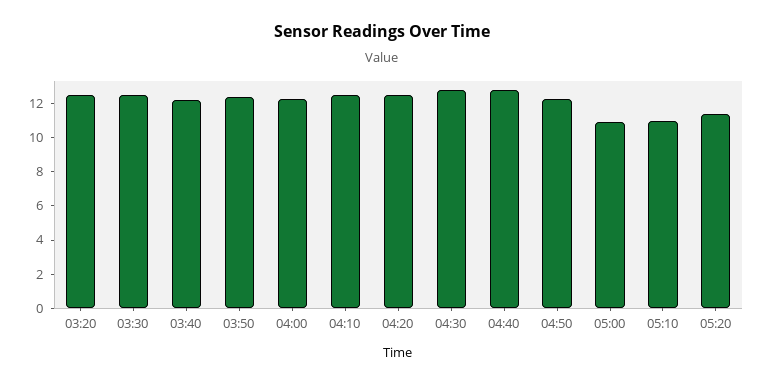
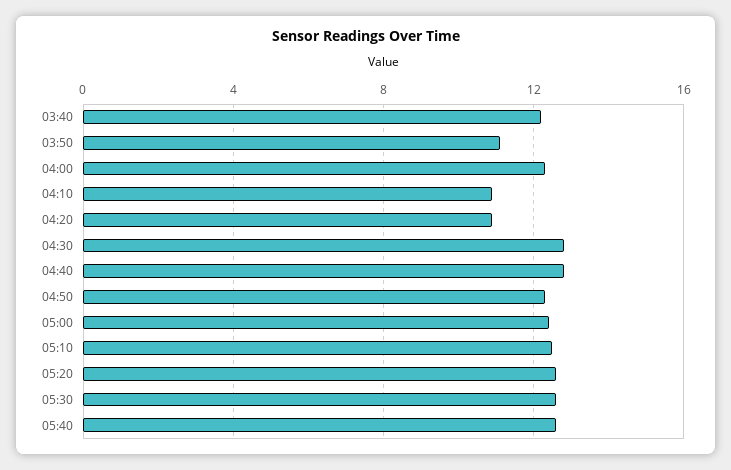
03:20: 12.5 -> none
03:30: 12.5 -> none
03:50: 12.5 -> 11
04:10: 12.5 -> 11
04:20: 12.5 -> 11
05:00: 11 -> 12.5
05:10: 11 -> 12.5
05:20: 11.5 -> 12.5
05:30: none -> 12.5
05:40: none -> 12.5

